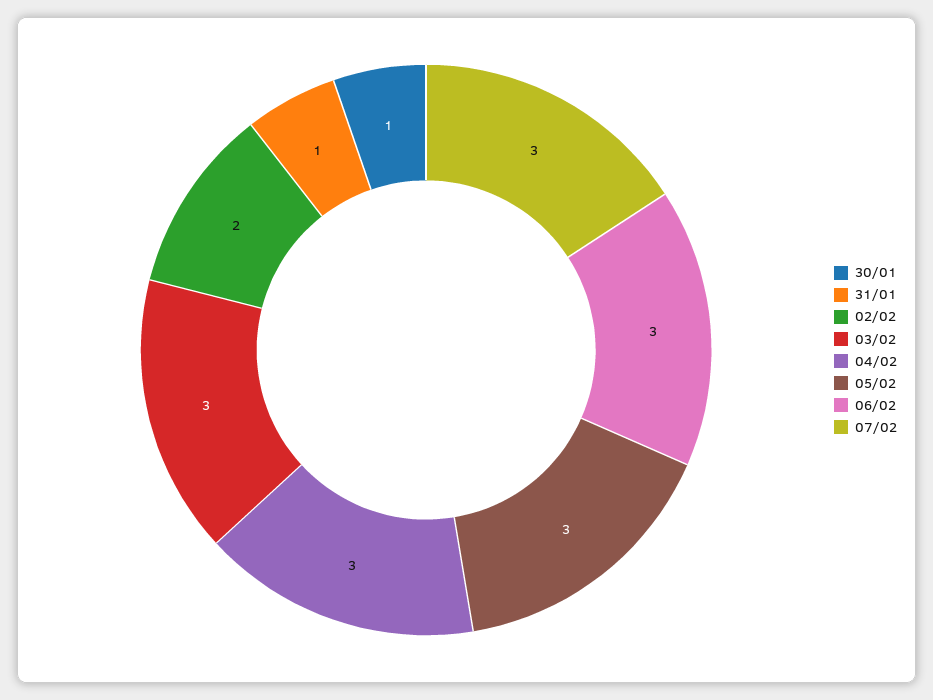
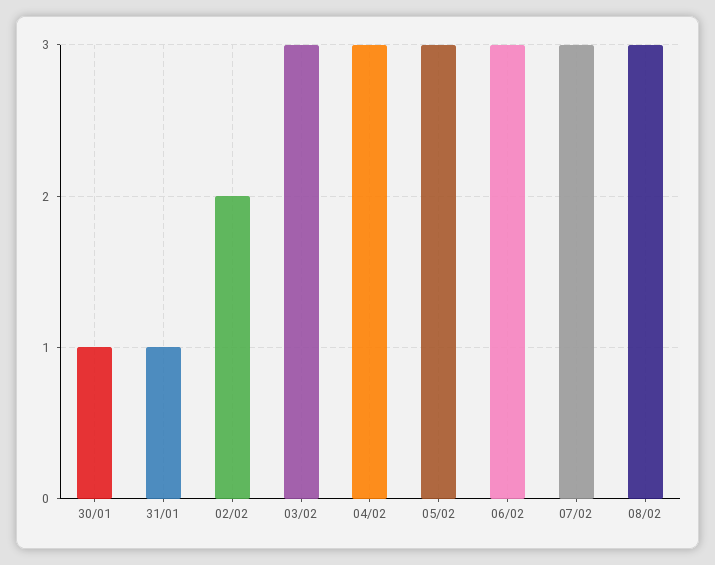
08/02: none -> 3

